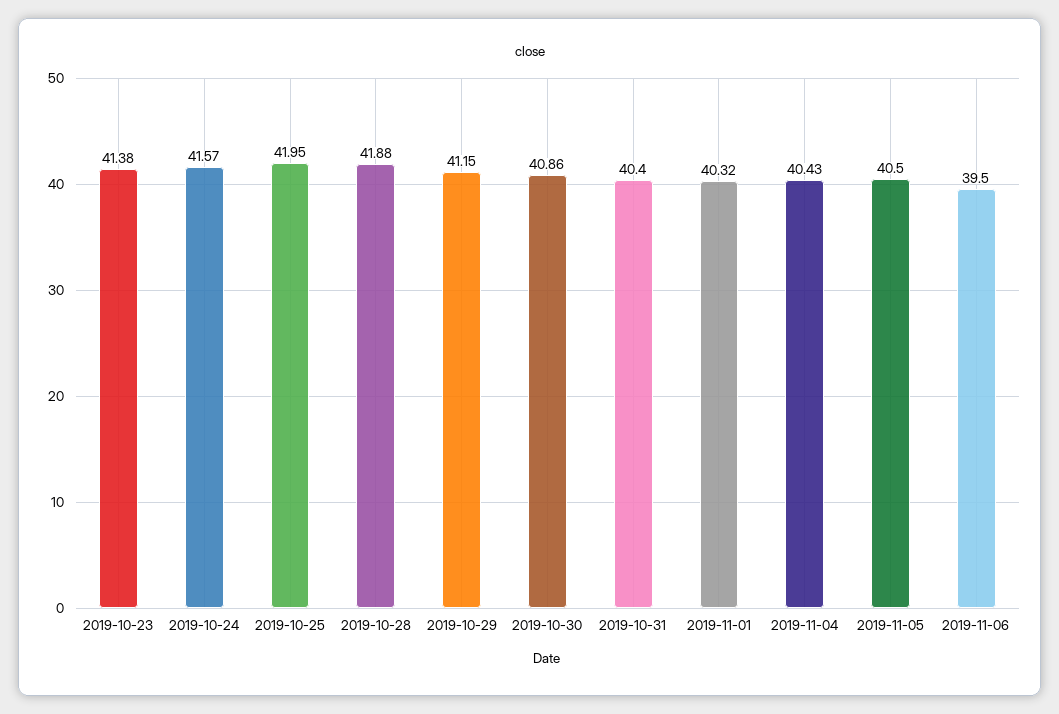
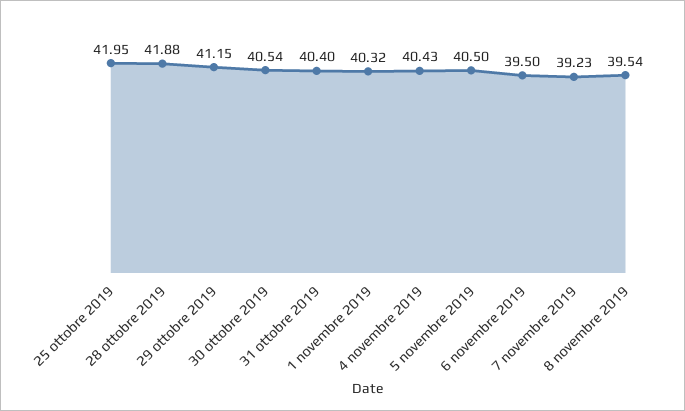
2019-10-23: 41.38 -> none
2019-10-24: 41.57 -> none
2019-10-30: 40.86 -> 40.54
7 novembre 2019: none -> 39.23
8 novembre 2019: none -> 39.54

